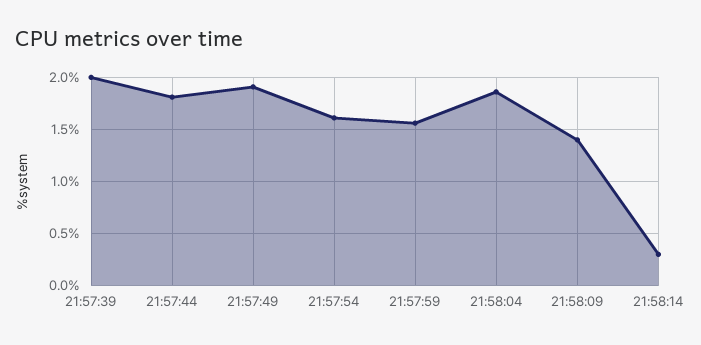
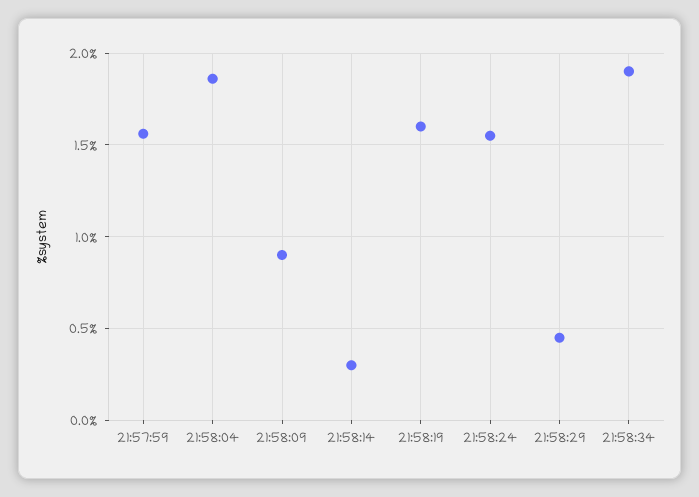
21:57:39: 2 -> none
21:57:44: 1.8 -> none
21:57:49: 1.9 -> none
21:57:54: 1.6 -> none
21:58:09: 1.4 -> 0.9
21:58:19: none -> 1.6
21:58:24: none -> 1.55
21:58:29: none -> 0.45
21:58:34: none -> 1.9

